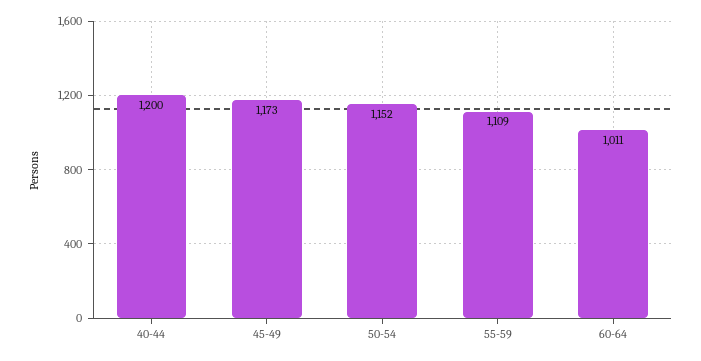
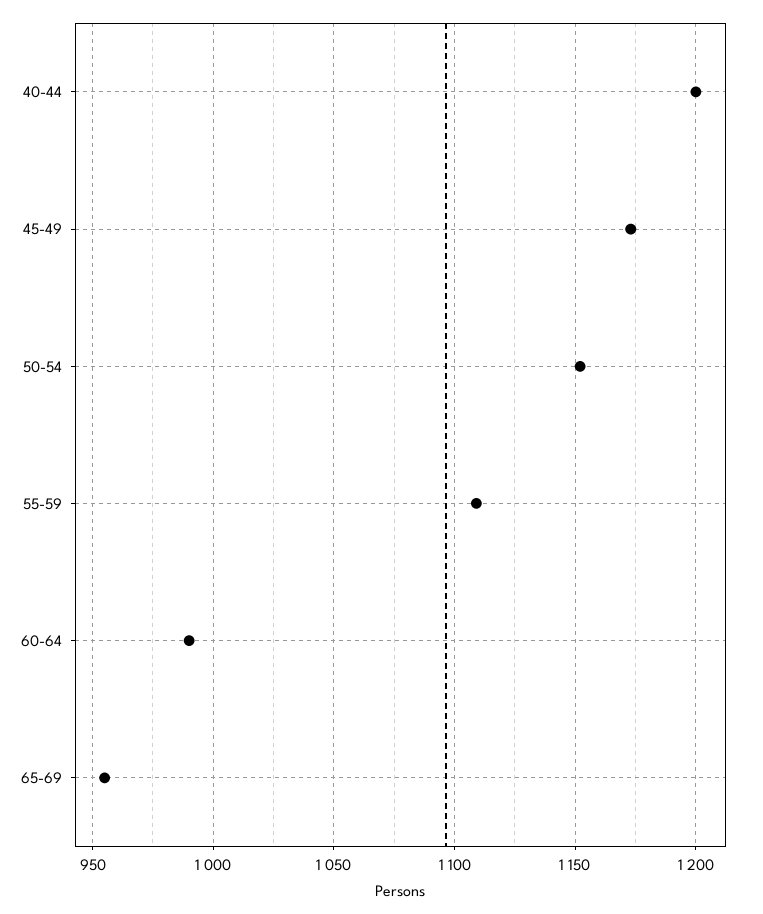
60-64: 1011 -> 990
65-69: none -> 955

